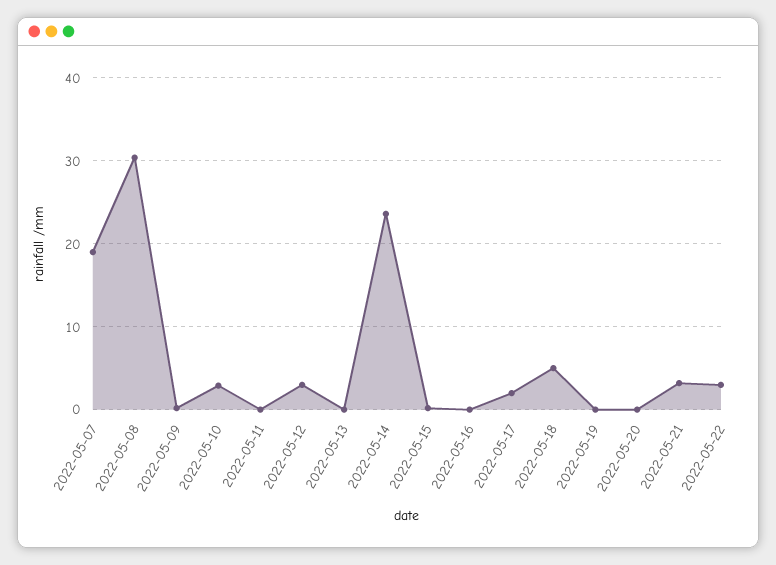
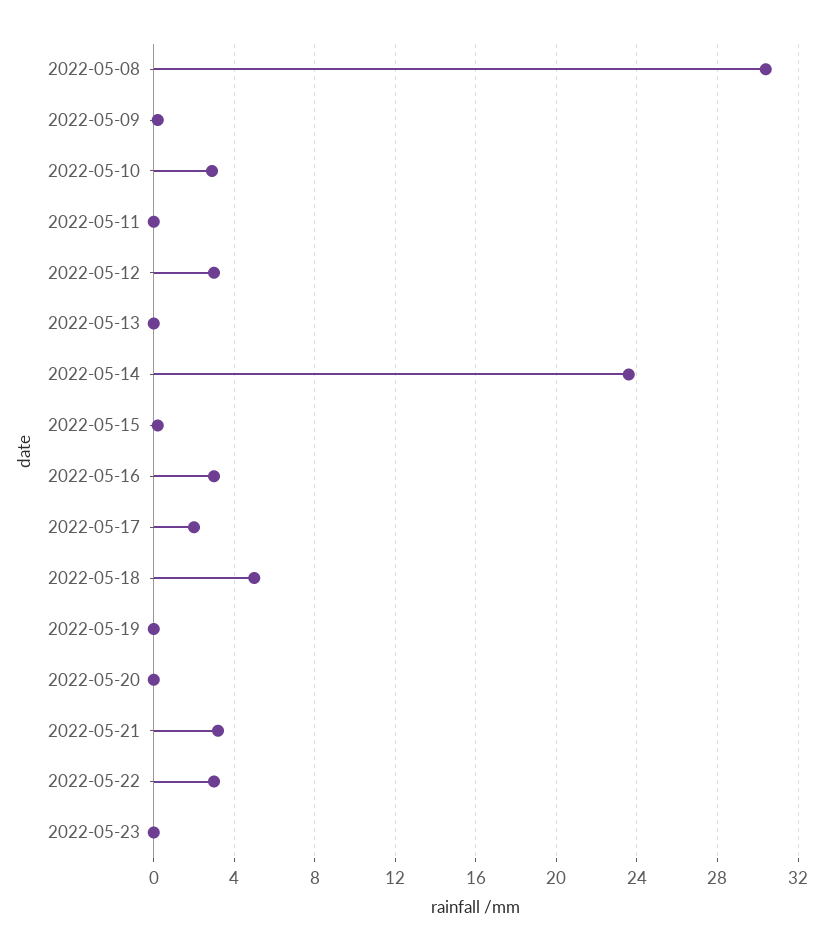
2022-05-07: 19 -> none
2022-05-16: 0 -> 3
2022-05-23: none -> 0

